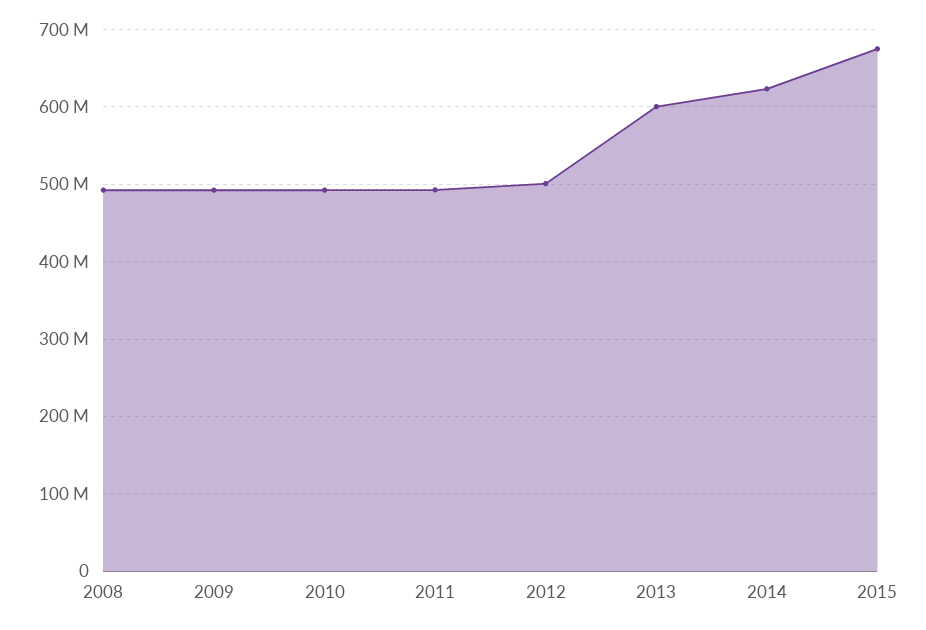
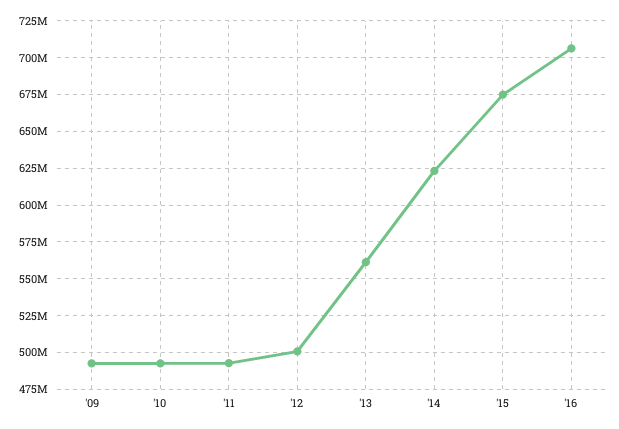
2008: 490000000 -> none
2013: 600000000 -> 560000000
'16: none -> 705000000

